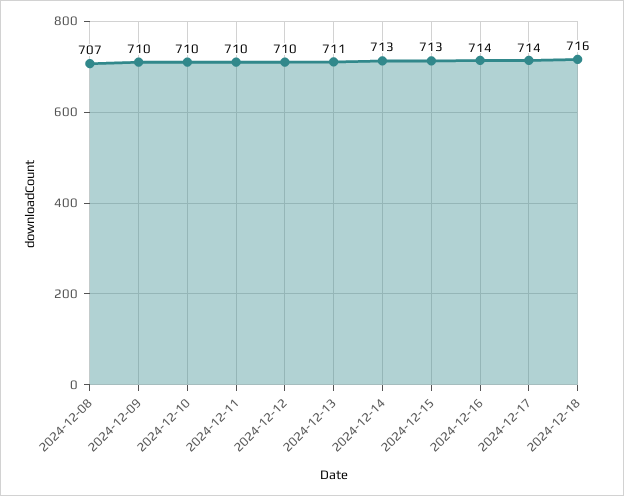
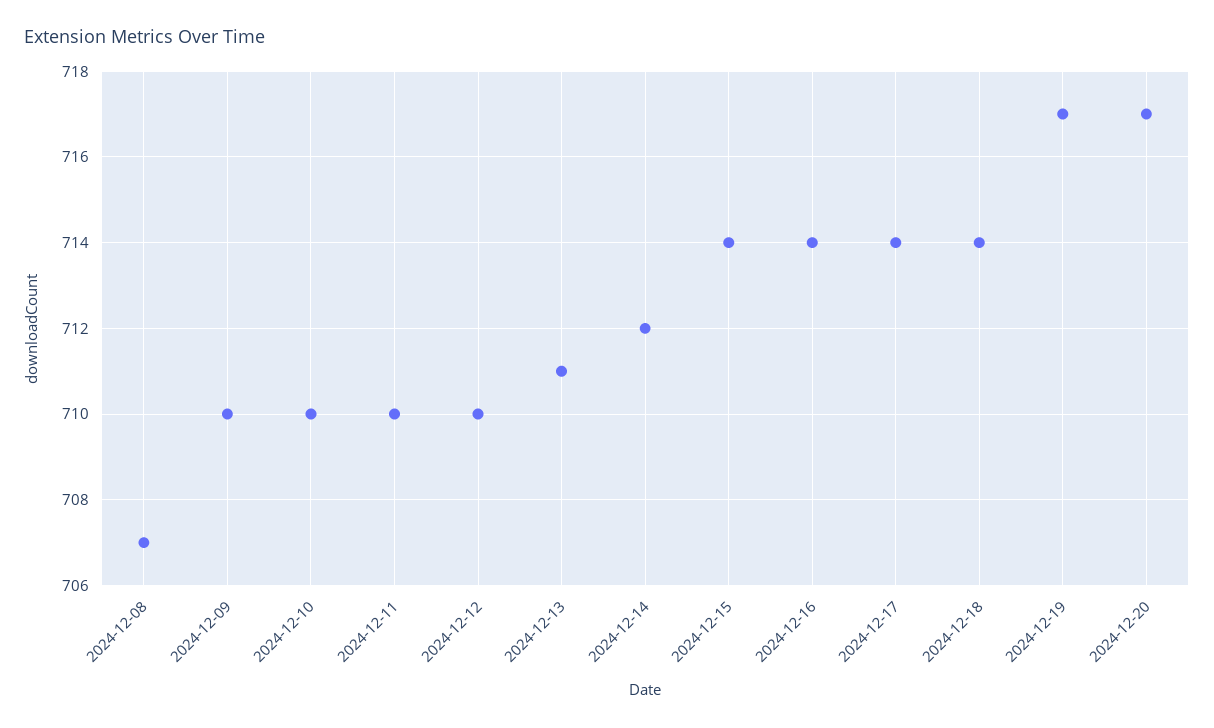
2024-12-14: 713 -> 712
2024-12-15: 713 -> 714
2024-12-18: 716 -> 714
2024-12-19: none -> 717
2024-12-20: none -> 717

